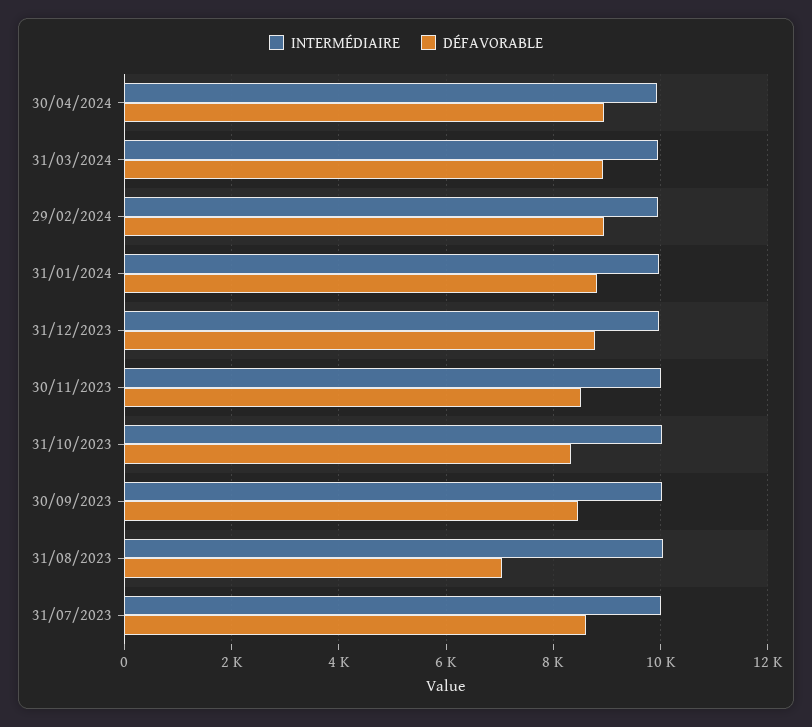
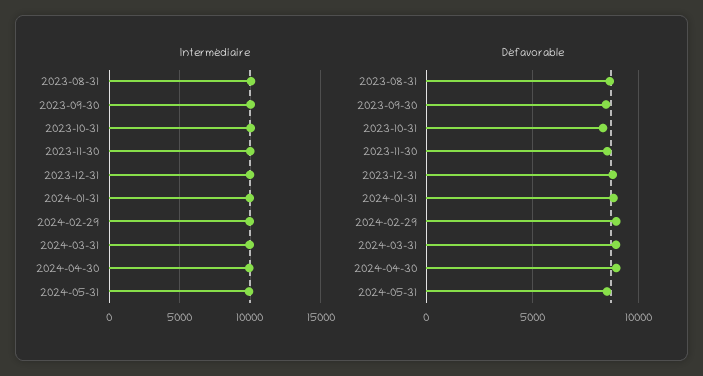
DÉFAVORABLE, 31/08/2023: 7000 -> 8500
INTERMÉDIAIRE, 31/07/2023: 10000 -> none
DÉFAVORABLE, 31/07/2023: 8600 -> none
INTERMÉDIAIRE, 2024-05-31: none -> 10000
DÉFAVORABLE, 2024-05-31: none -> 8500

